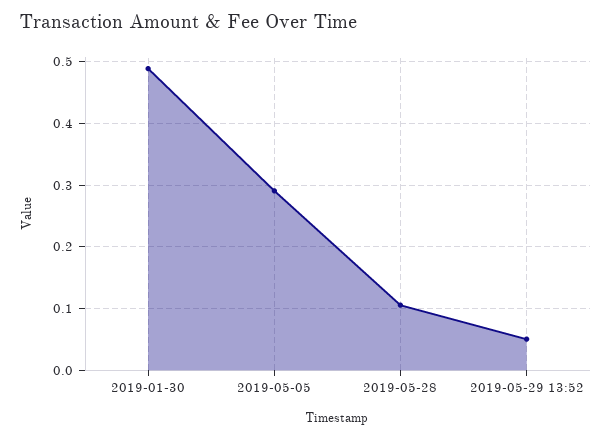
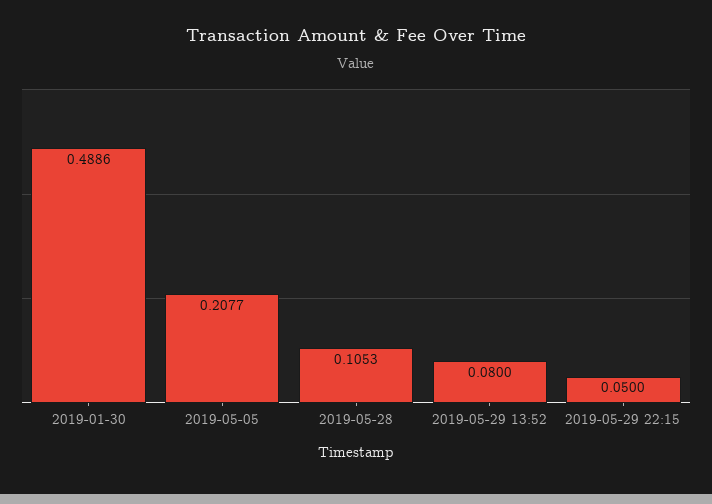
2019-05-05: 0.29 -> 0.2077
2019-05-29 13:52: 0.05 -> 0.08
2019-05-29 22:15: none -> 0.05

